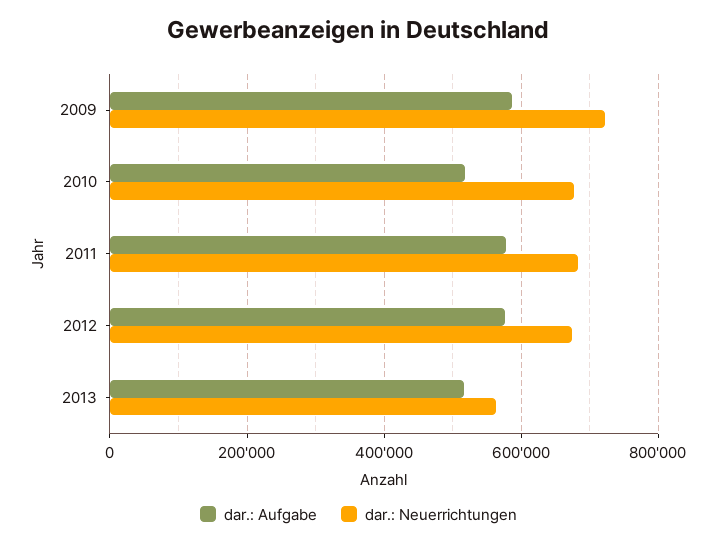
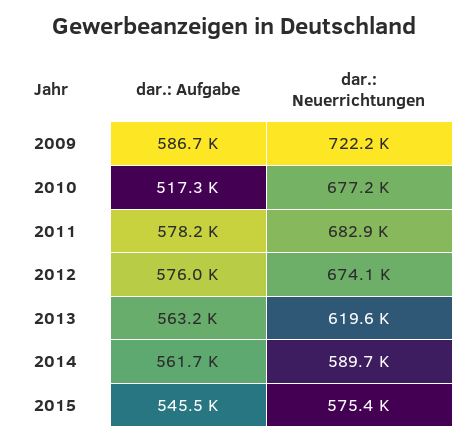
dar.: Aufgabe, 2013: 520000 -> 563200
dar.: Neuerrichtungen, 2013: 560000 -> 619600
dar.: Aufgabe, 2014: none -> 561700
dar.: Neuerrichtungen, 2014: none -> 589700
dar.: Aufgabe, 2015: none -> 545500
dar.: Neuerrichtungen, 2015: none -> 575400

